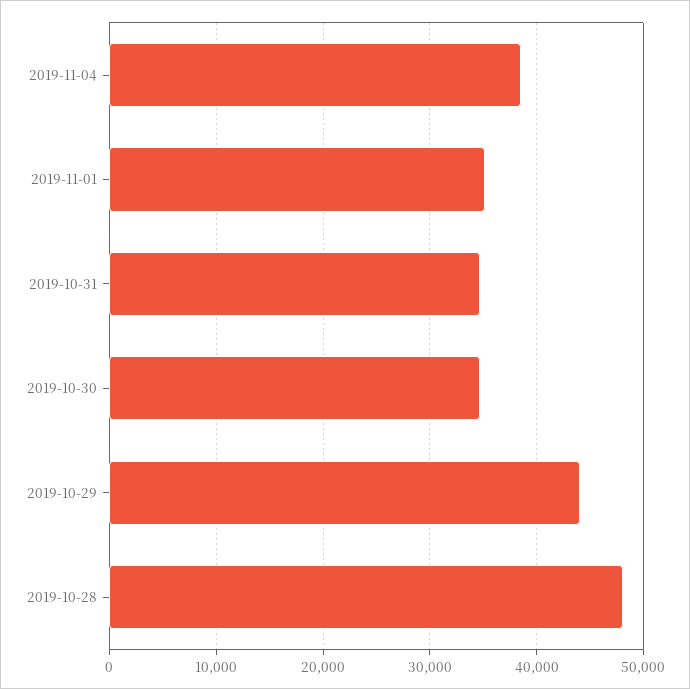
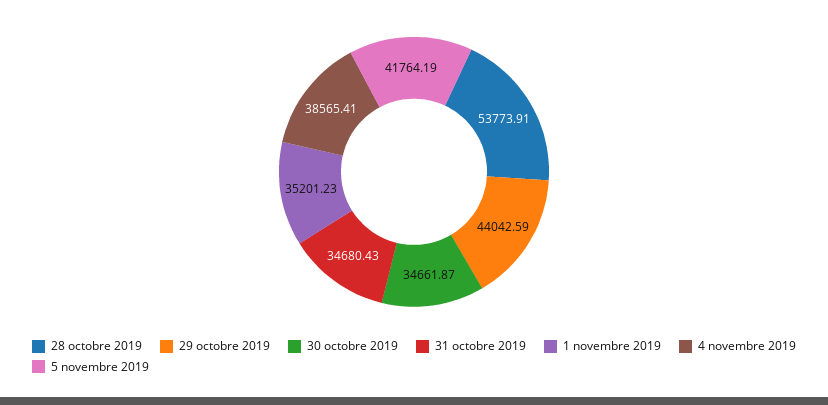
2019-10-28: 48000 -> 53773.91
5 novembre 2019: none -> 41764.19

